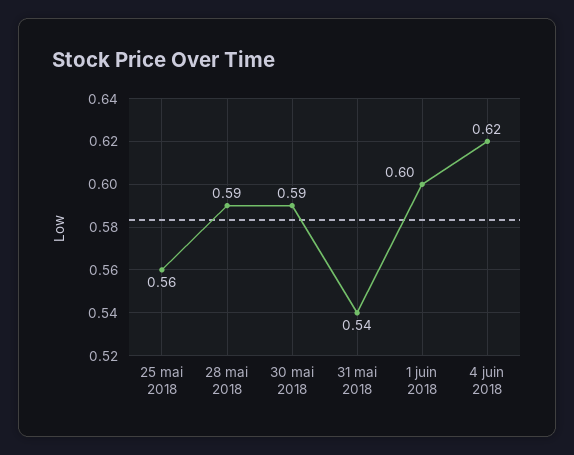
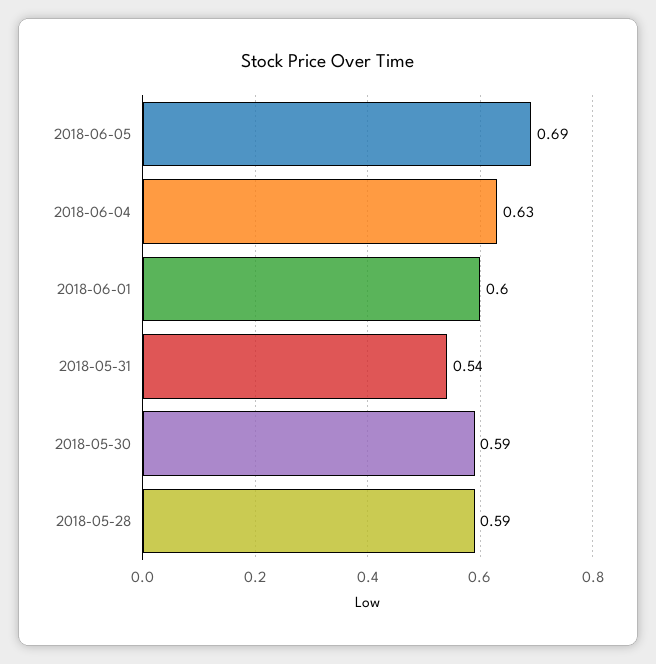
25 mai 2018: 0.56 -> none
4 juin 2018: 0.62 -> 0.63
2018-06-05: none -> 0.69

